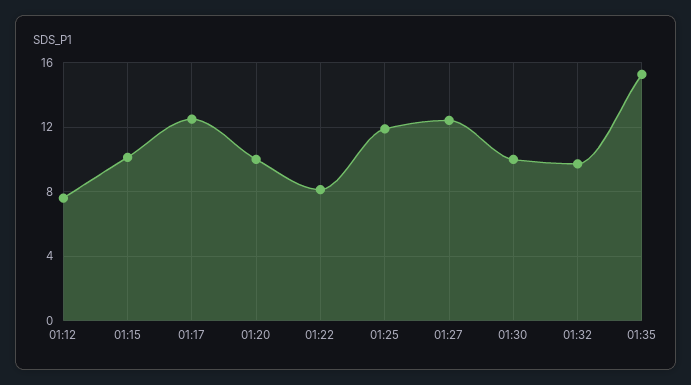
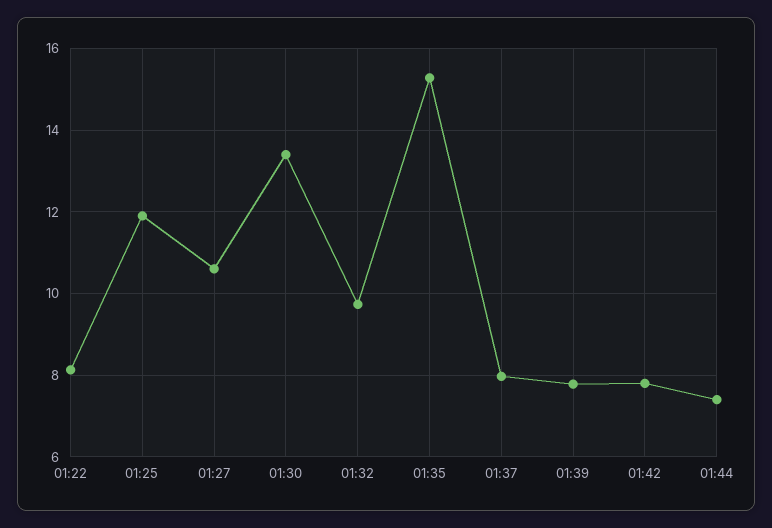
01:12: 7.5 -> none
01:15: 10 -> none
01:17: 12.5 -> none
01:20: 10 -> none
01:27: 12.5 -> 10.6
01:30: 10 -> 13.4
01:37: none -> 8
01:39: none -> 7.8
01:42: none -> 7.8
01:44: none -> 7.4

